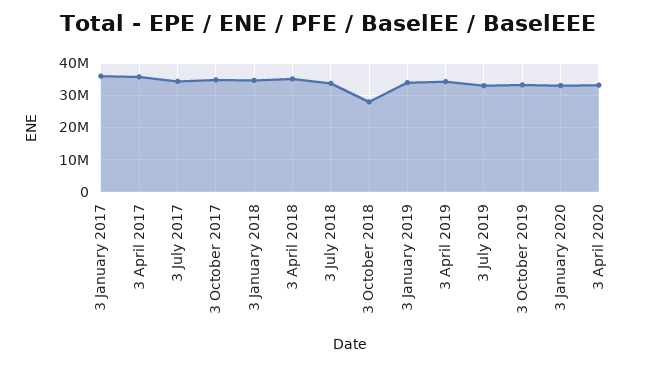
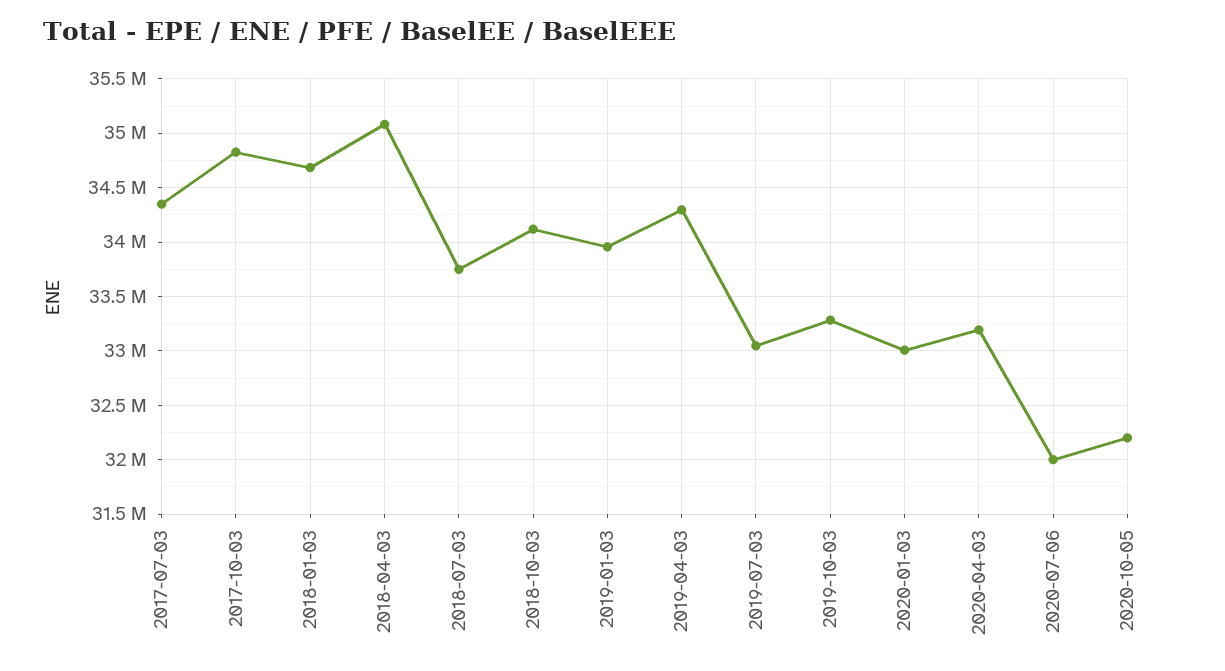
3 January 2017: 36000000 -> none
3 April 2017: 36000000 -> none
3 October 2018: 28000000 -> 34100000
2020-07-06: none -> 32000000
2020-10-05: none -> 32200000

